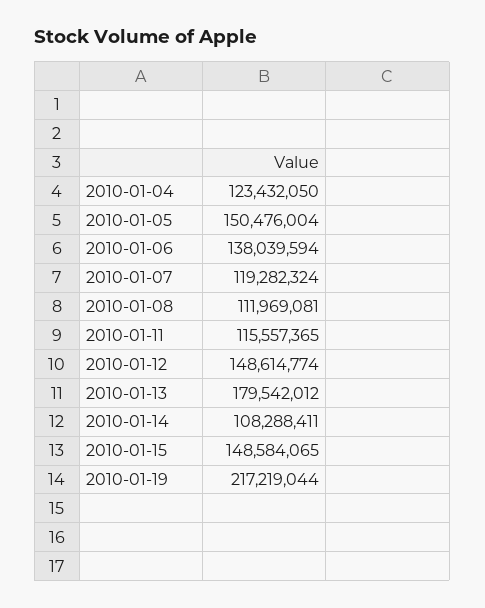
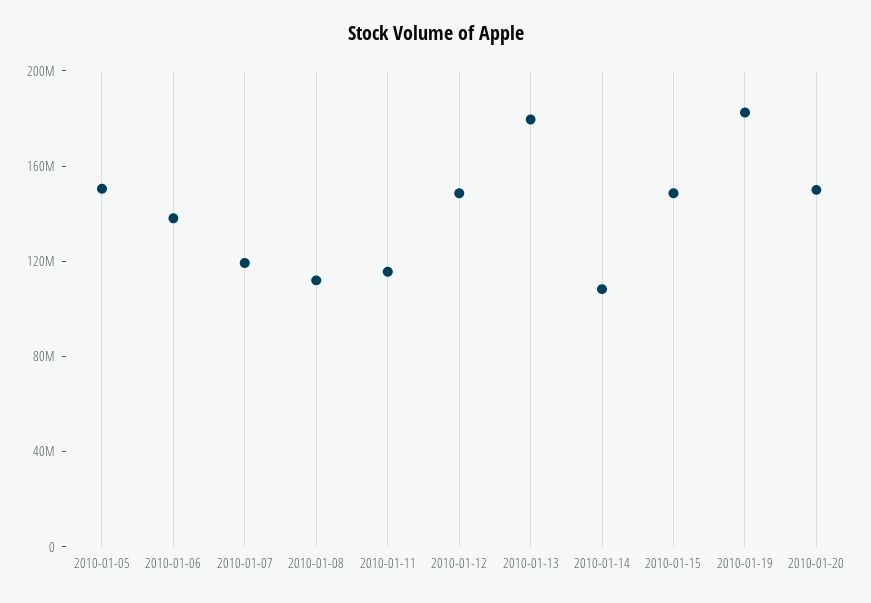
2010-01-04: 123432050 -> none
2010-01-19: 217219044 -> 180000000
2010-01-20: none -> 150000000

